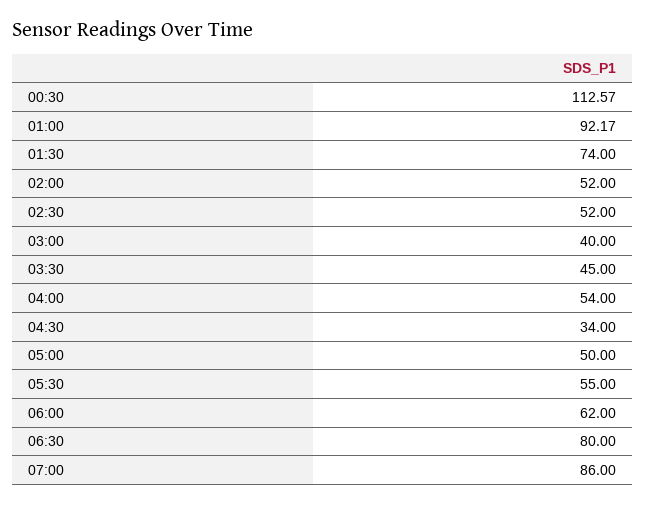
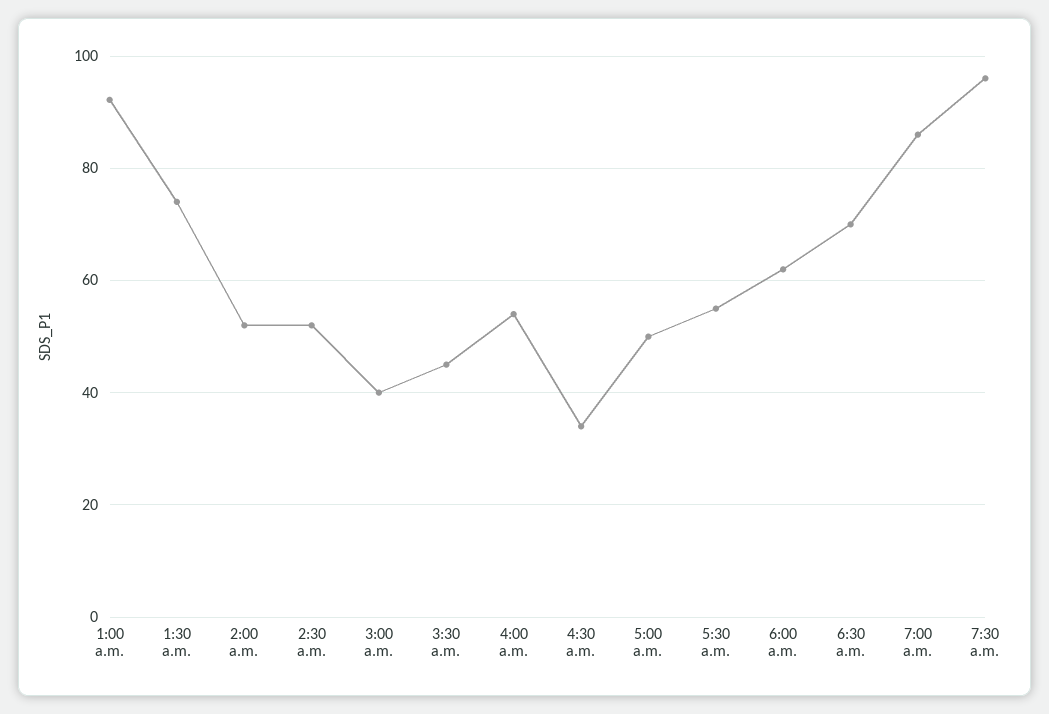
00:30: 112.57 -> none
06:30: 80 -> 70
7:30 a.m.: none -> 96

